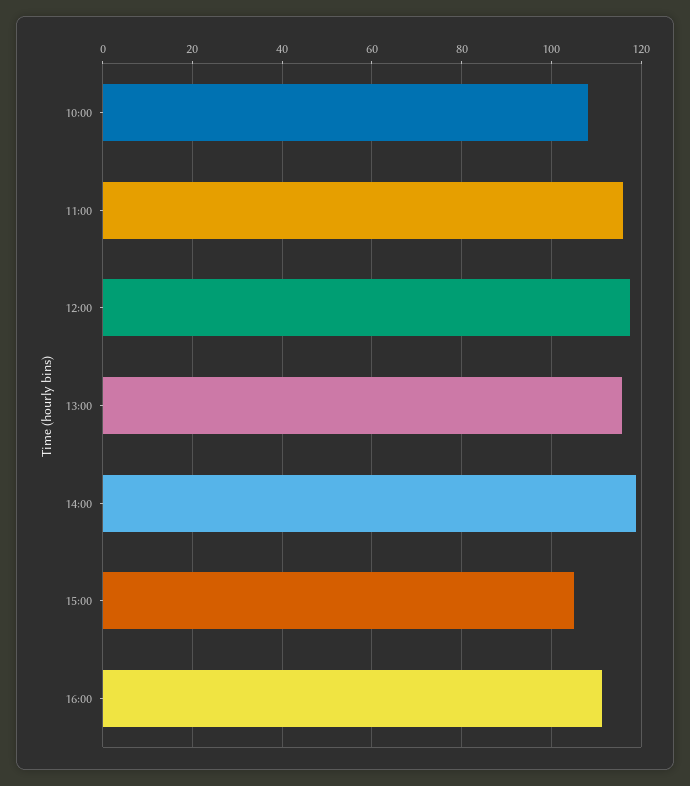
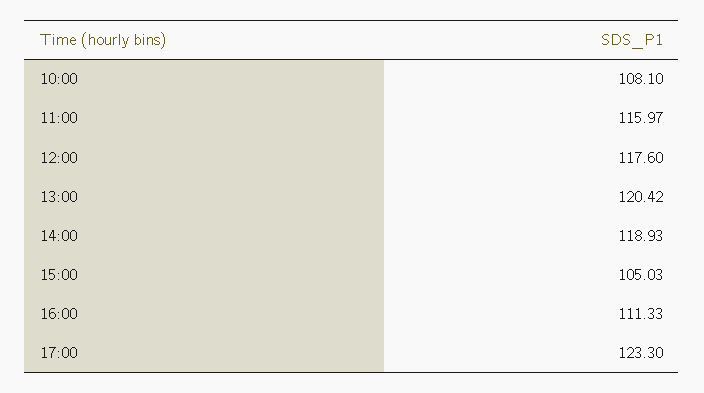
13:00: 116 -> 120.42
17:00: none -> 123.3

